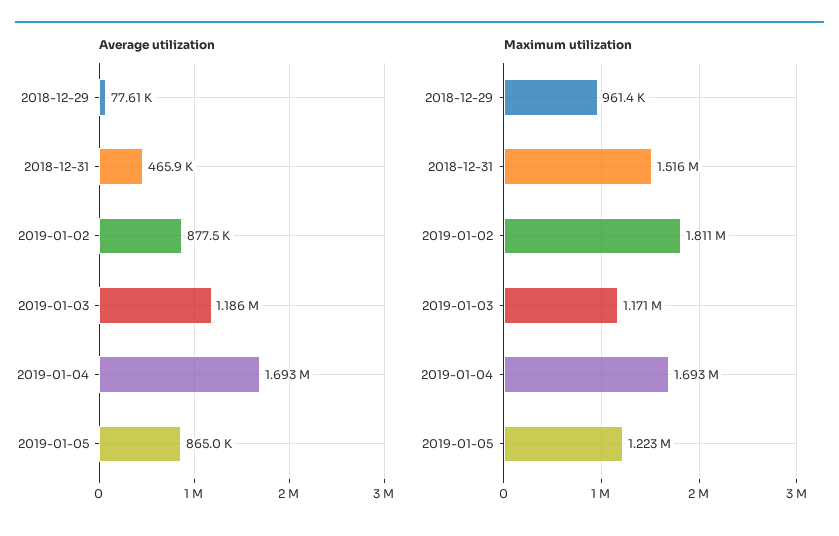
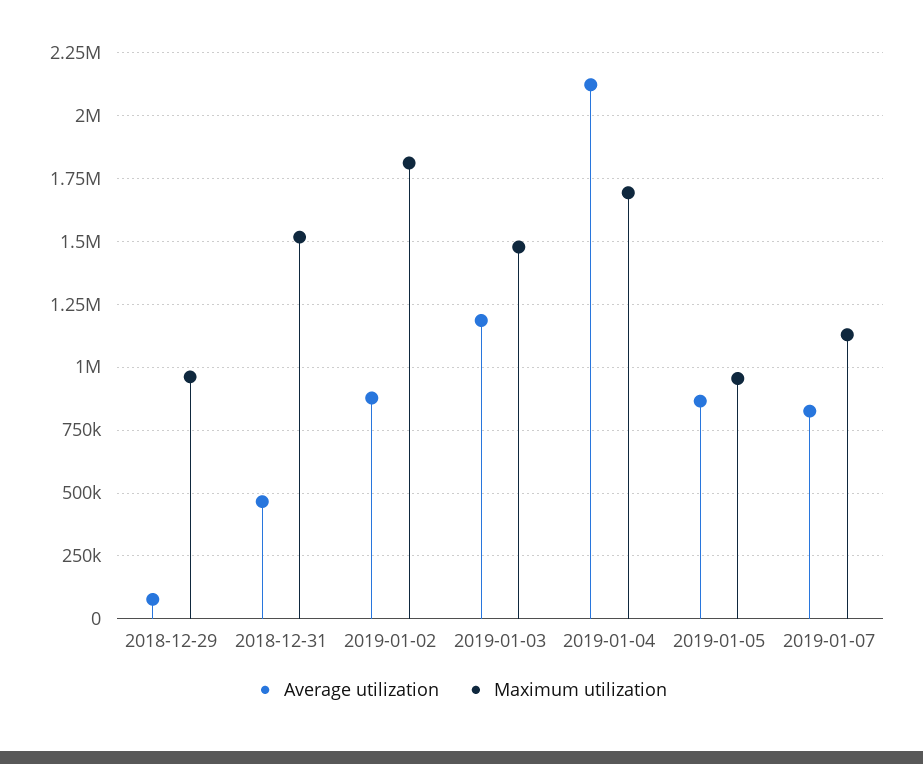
Average utilization, 2019-01-04: 1693000 -> 2125000
Maximum utilization, 2019-01-03: 1171000 -> 1475000
Maximum utilization, 2019-01-05: 1223000 -> 950000
Average utilization, 2019-01-07: none -> 825000
Maximum utilization, 2019-01-07: none -> 1125000

